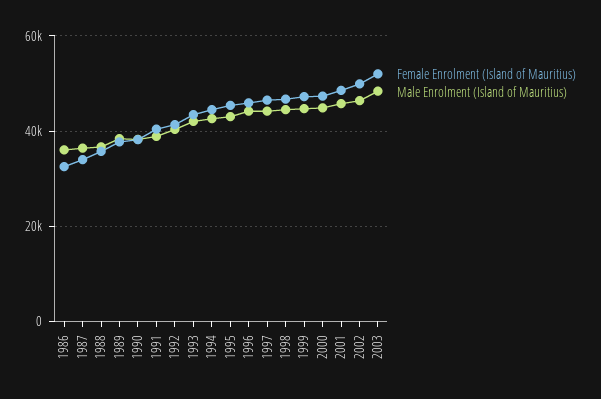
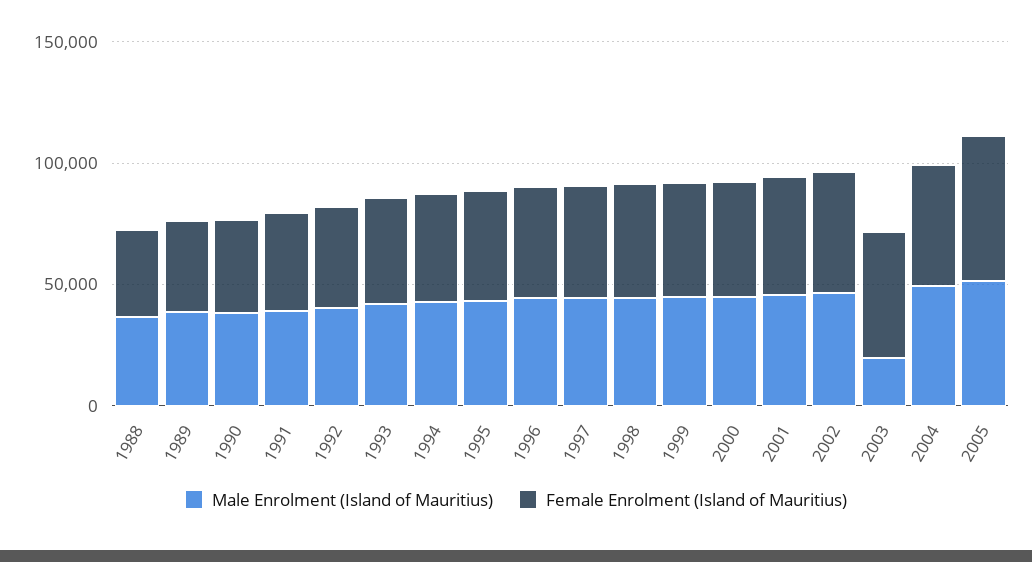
Female Enrolment (Island of Mauritius), 1986: 32000 -> none
Male Enrolment (Island of Mauritius), 1986: 36000 -> none
Female Enrolment (Island of Mauritius), 1987: 34000 -> none
Male Enrolment (Island of Mauritius), 1987: 36000 -> none
Male Enrolment (Island of Mauritius), 2003: 48000 -> 20000
Male Enrolment (Island of Mauritius), 2004: none -> 50000
Female Enrolment (Island of Mauritius), 2004: none -> 50000
Male Enrolment (Island of Mauritius), 2005: none -> 50000
Female Enrolment (Island of Mauritius), 2005: none -> 60000

